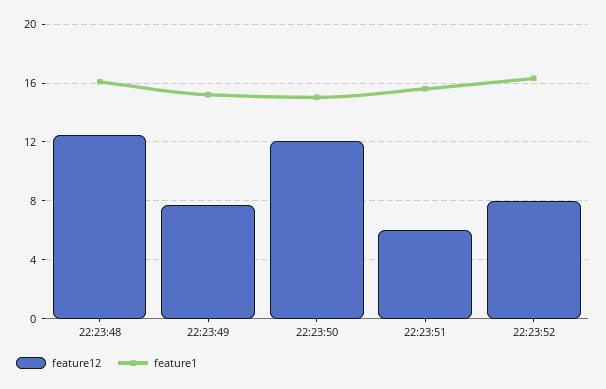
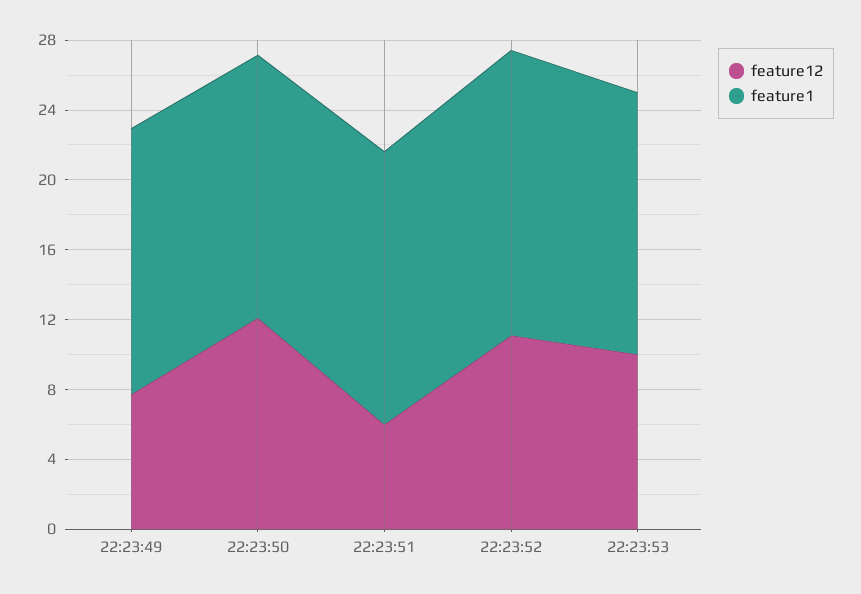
feature12, 22:23:48: 12.5 -> none
feature1, 22:23:48: 16 -> none
feature12, 22:23:52: 8 -> 11
feature12, 22:23:53: none -> 10
feature1, 22:23:53: none -> 15

